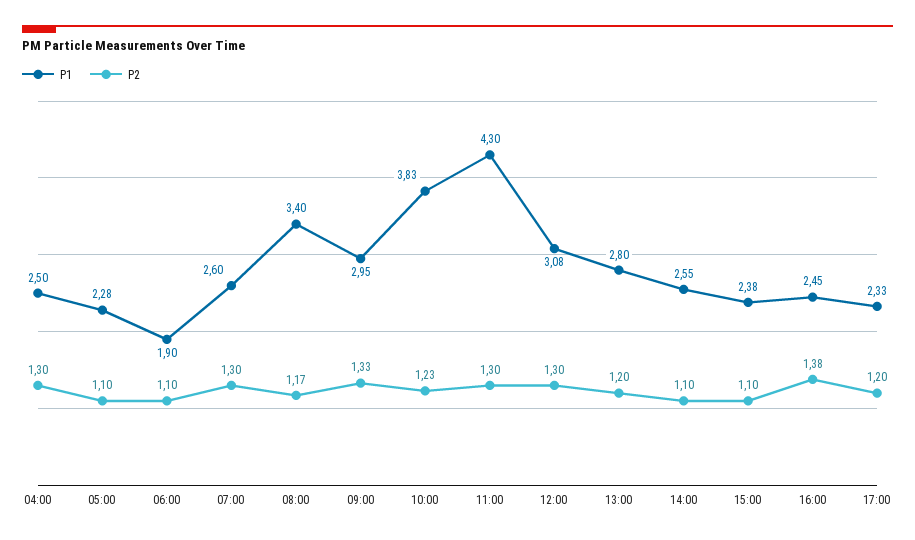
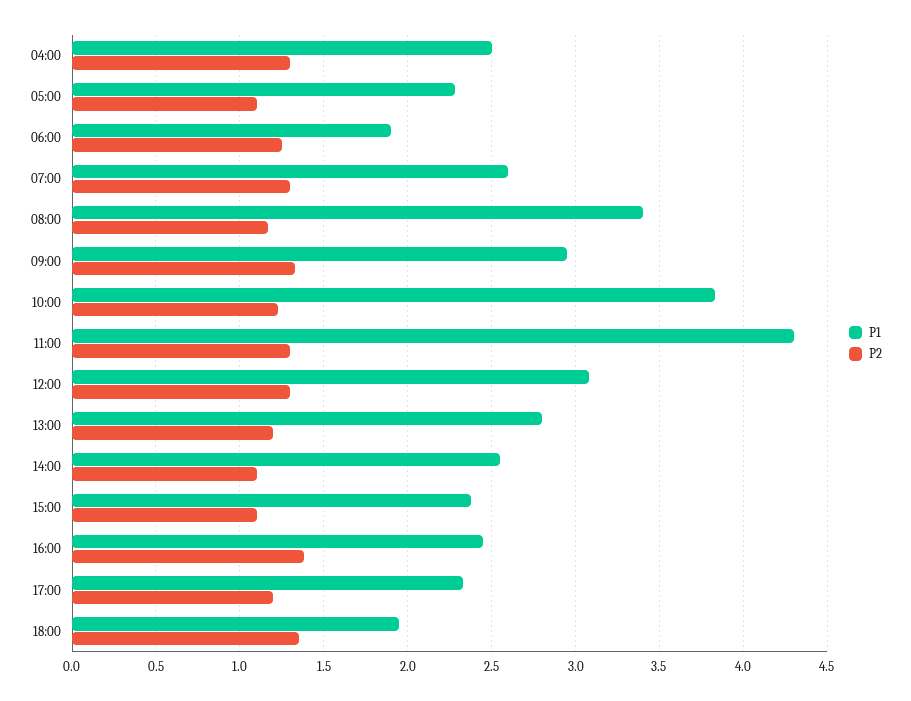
P2, 06:00: 1.1 -> 1.25
P1, 18:00: none -> 1.95
P2, 18:00: none -> 1.35

